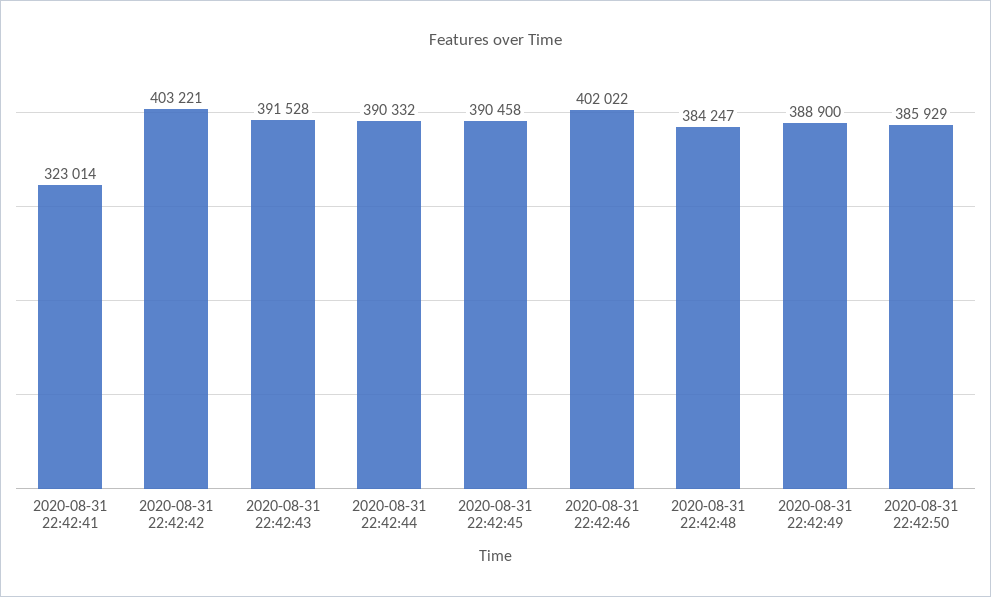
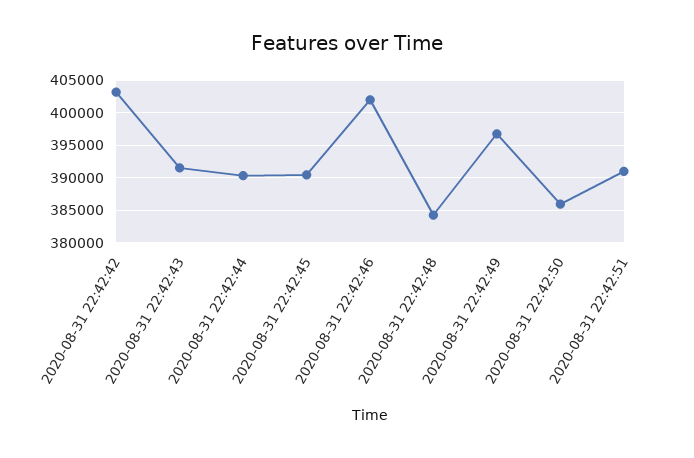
2020-08-31 22:42:41: 323014 -> none
2020-08-31 22:42:49: 388900 -> 397000
2020-08-31 22:42:51: none -> 391000

